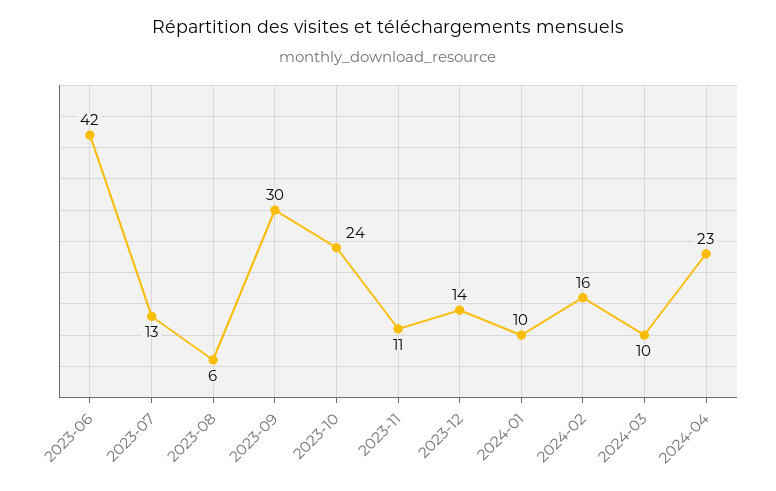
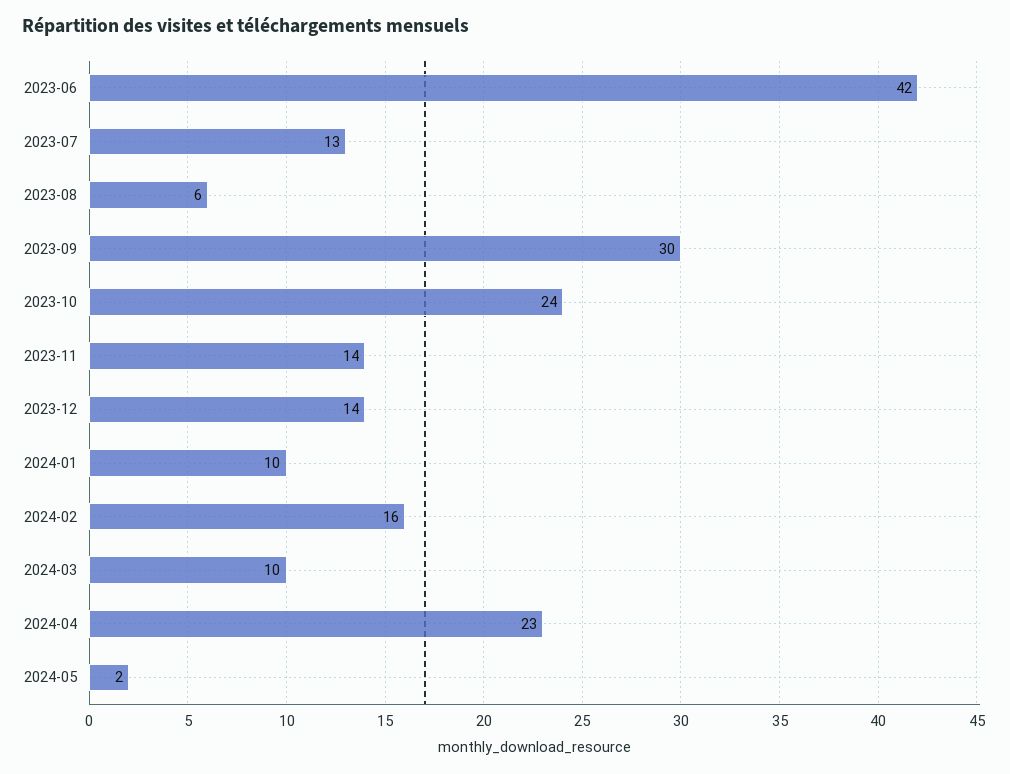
2023-11: 11 -> 14
2024-05: none -> 2

